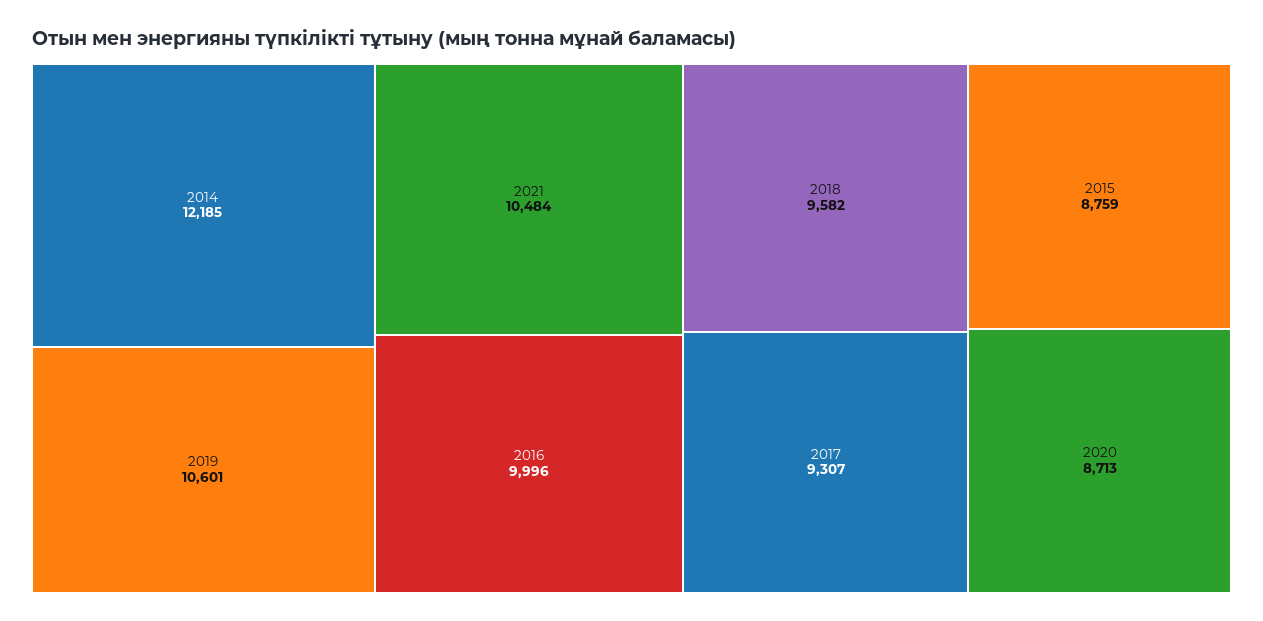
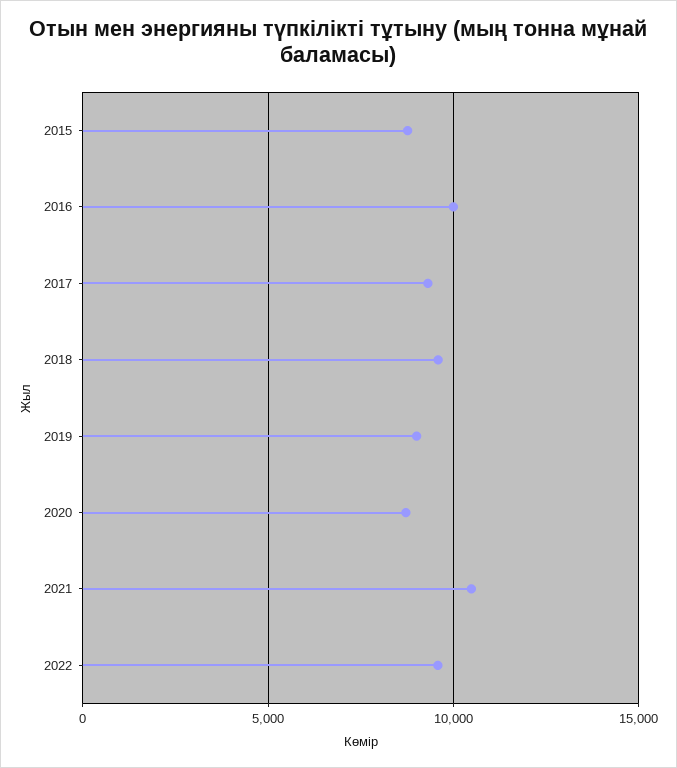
2014: 12185 -> none
2019: 10601 -> 9000
2022: none -> 9500

